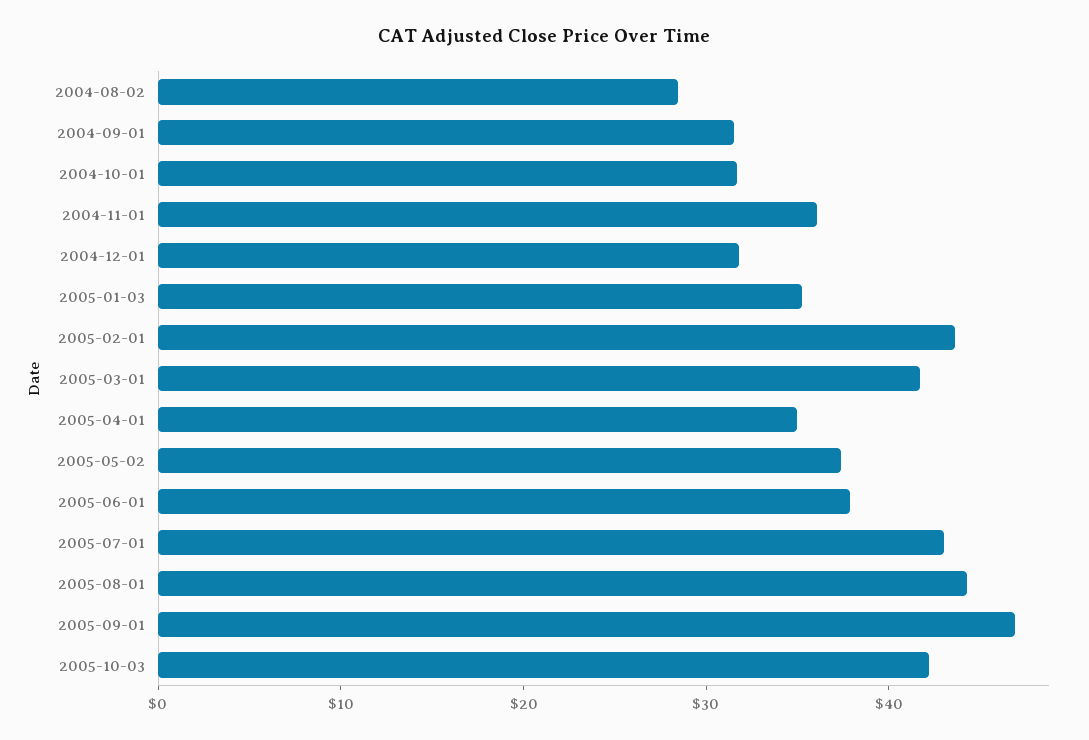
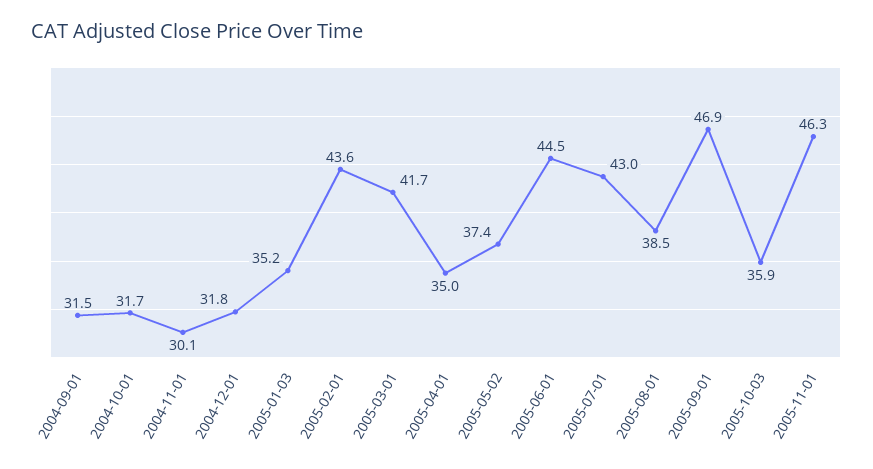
2004-08-02: 28 -> none
2004-11-01: 36 -> 30.1
2005-06-01: 38 -> 44.5
2005-08-01: 44 -> 38.5
2005-10-03: 42 -> 35.9
2005-11-01: none -> 46.3

